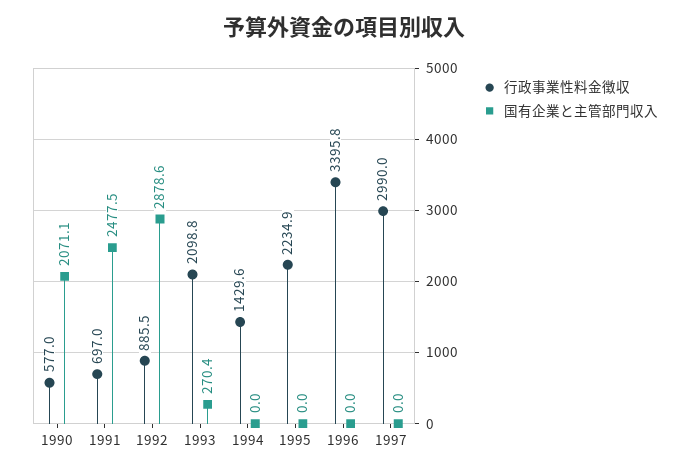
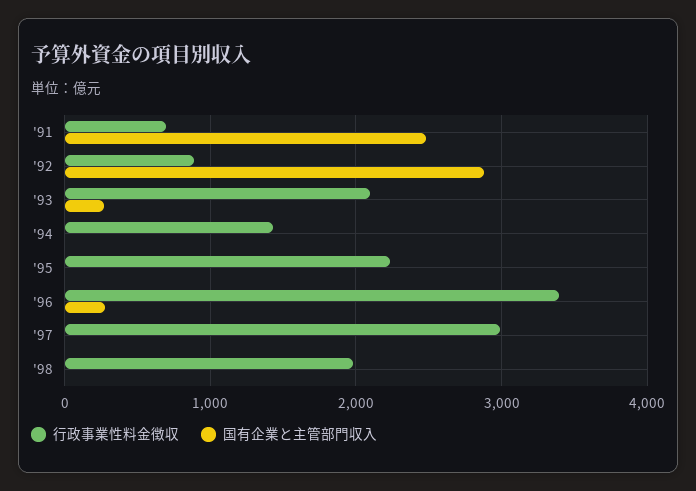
行政事業性料金徴収, 1990: 577 -> none
国有企業と主管部門収入, 1990: 2071.1 -> none
国有企業と主管部門収入, 1996: 0 -> 300
行政事業性料金徴収, '98: none -> 2000
国有企業と主管部門収入, '98: none -> 0

